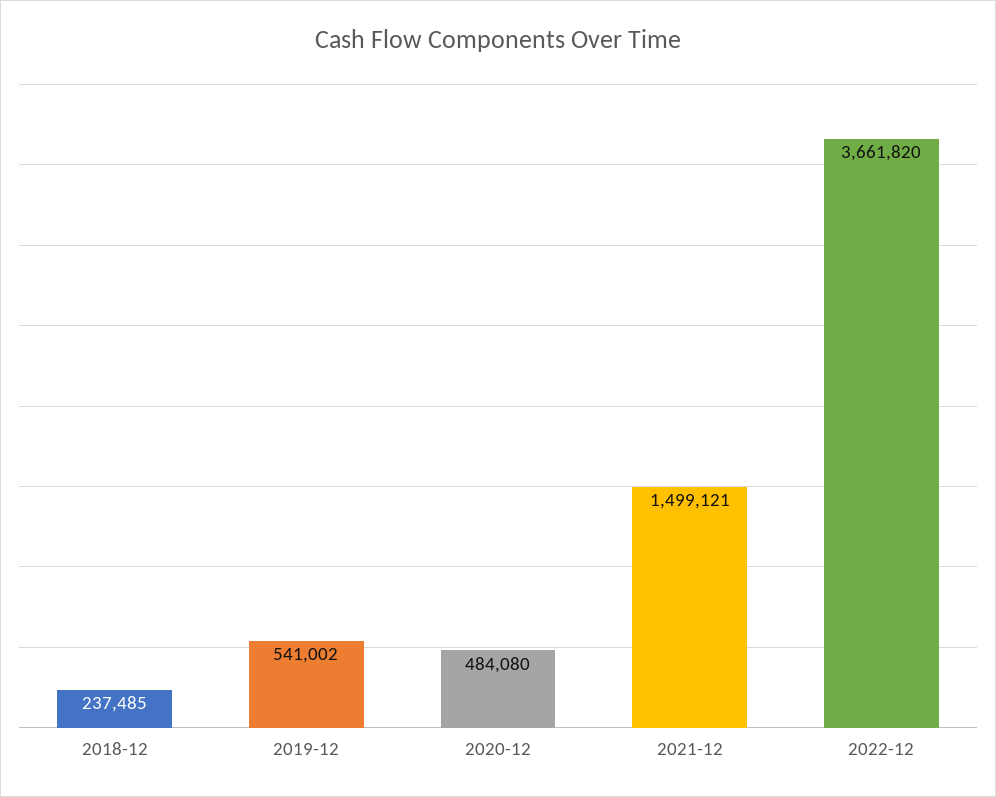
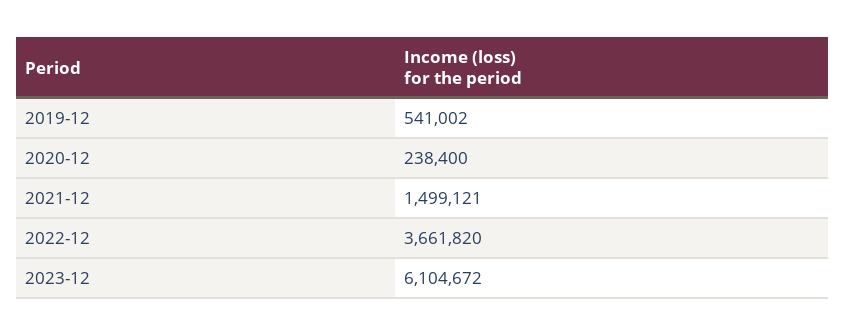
2018-12: 237485 -> none
2020-12: 484080 -> 238400
2023-12: none -> 6104672

